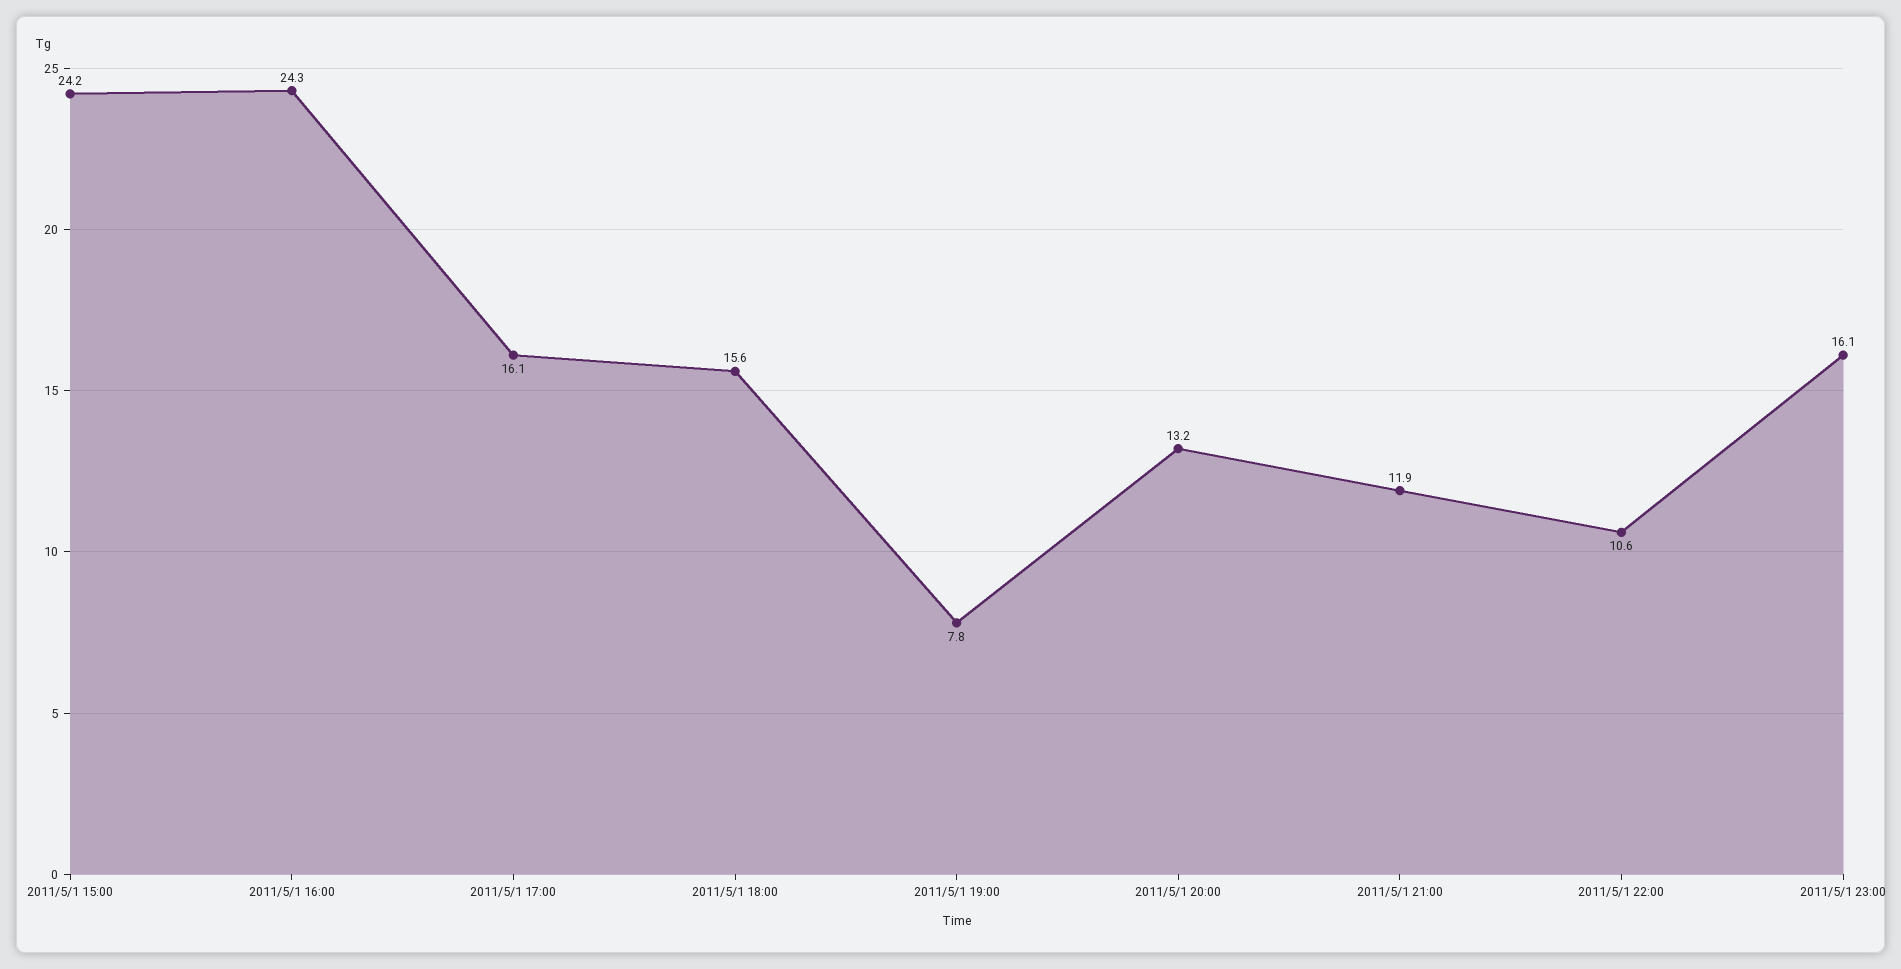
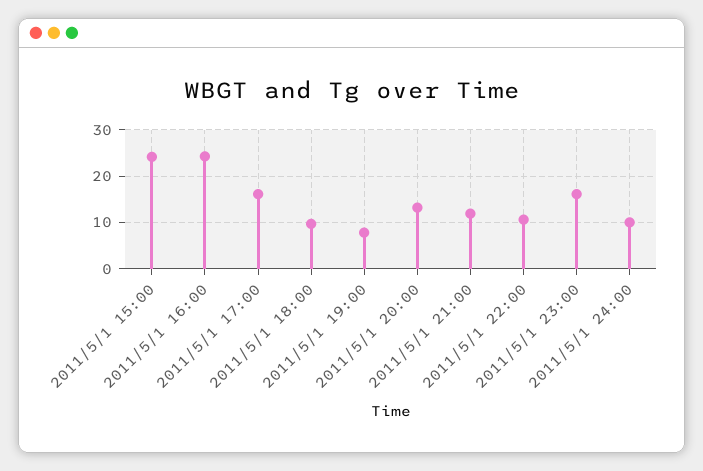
2011/5/1 18:00: 15.6 -> 10
2011/5/1 24:00: none -> 10

